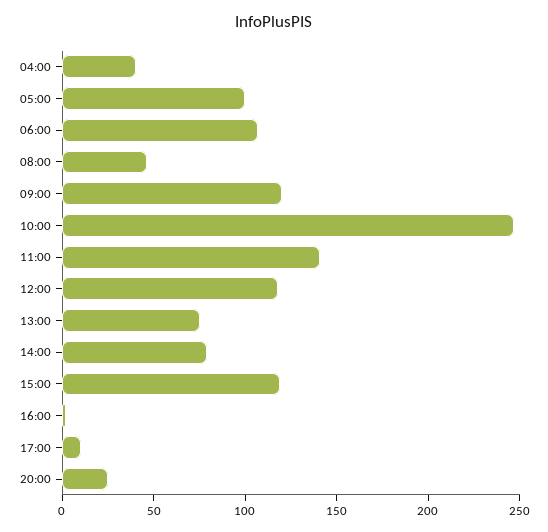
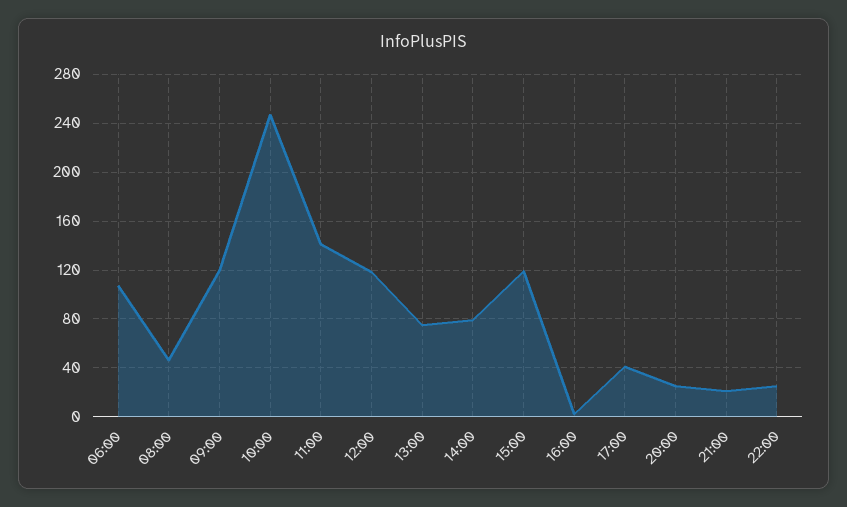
04:00: 40 -> none
05:00: 100 -> none
17:00: 10 -> 40
21:00: none -> 20
22:00: none -> 25

